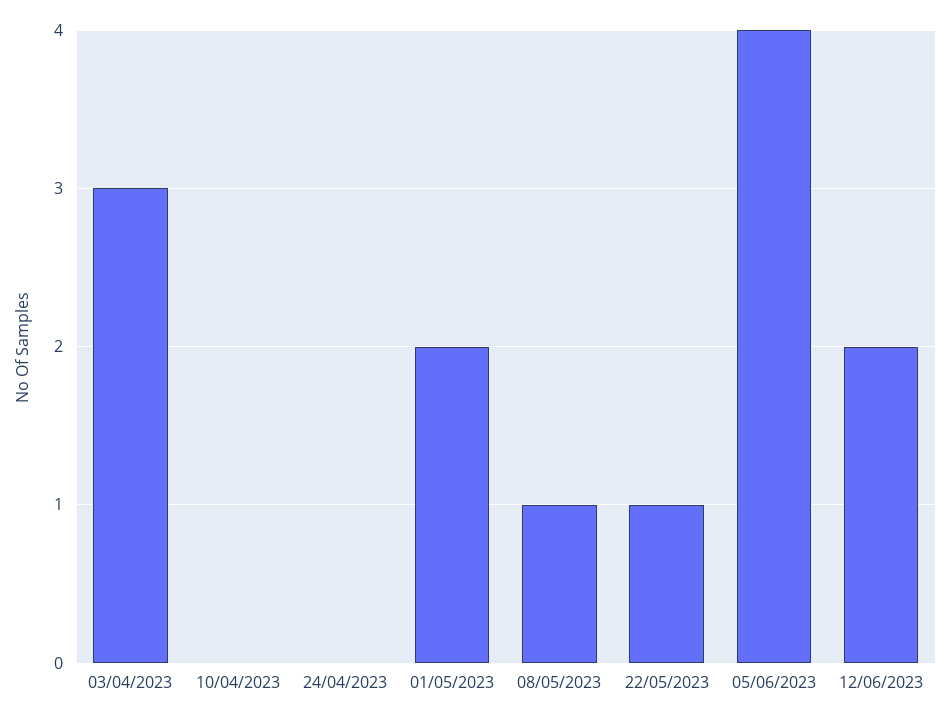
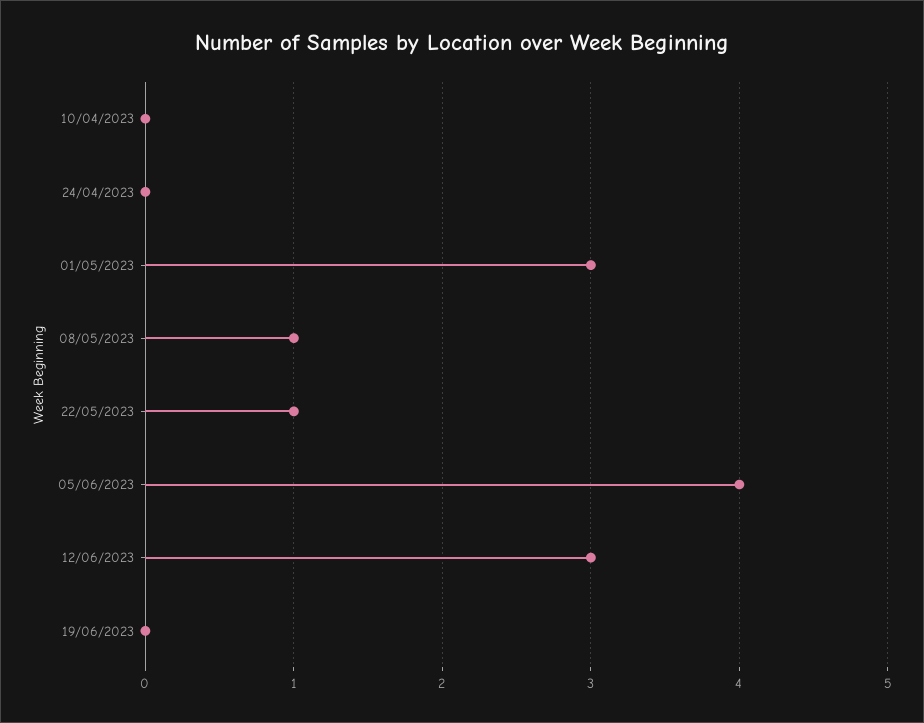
03/04/2023: 3 -> none
01/05/2023: 2 -> 3
12/06/2023: 2 -> 3
19/06/2023: none -> 0

